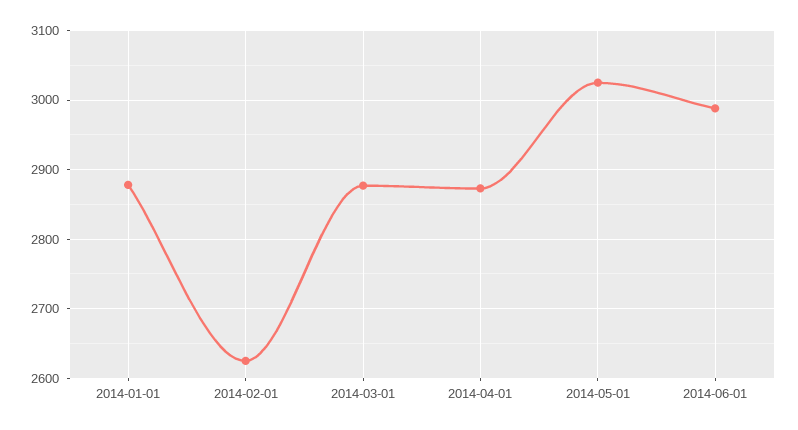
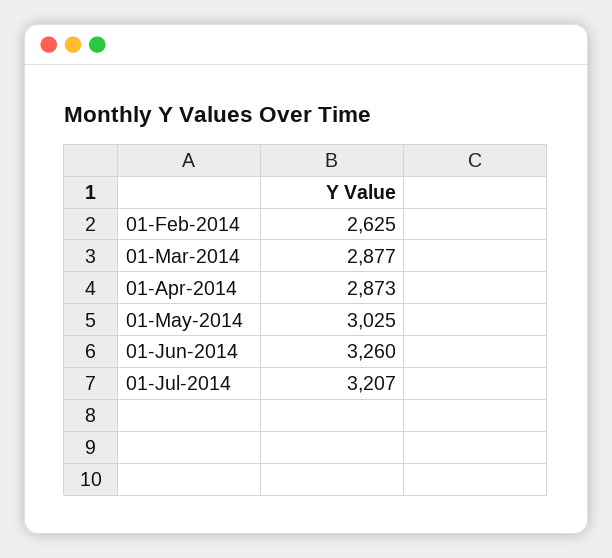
2014-01-01: 2880 -> none
2014-06-01: 2990 -> 3260
01-Jul-2014: none -> 3207

